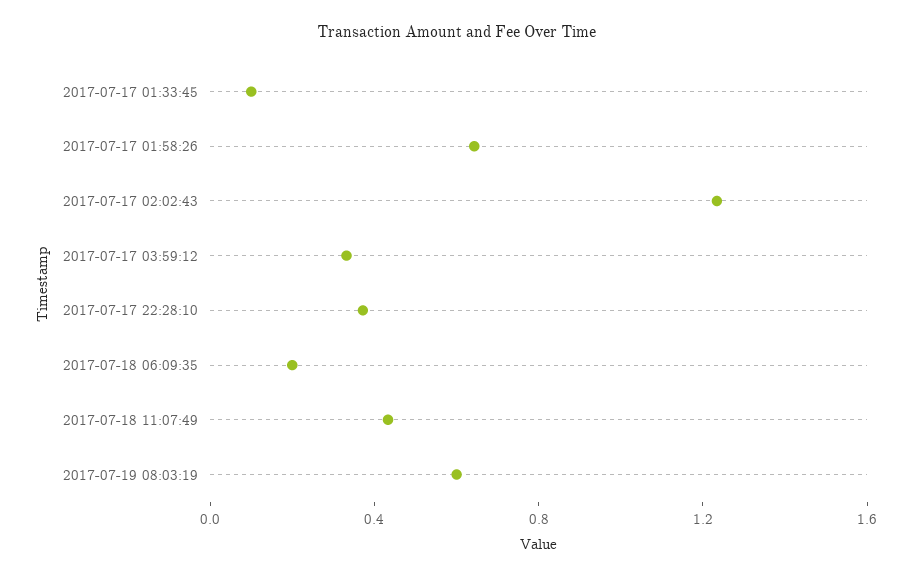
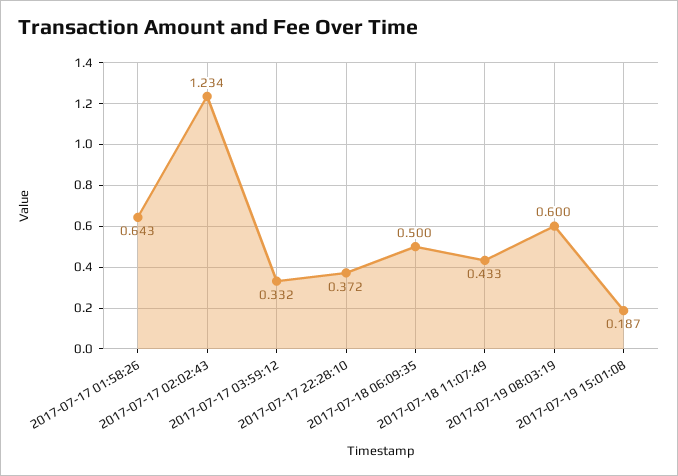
2017-07-17 01:33:45: 0.1 -> none
2017-07-18 06:09:35: 0.2 -> 0.5
2017-07-19 15:01:08: none -> 0.187

